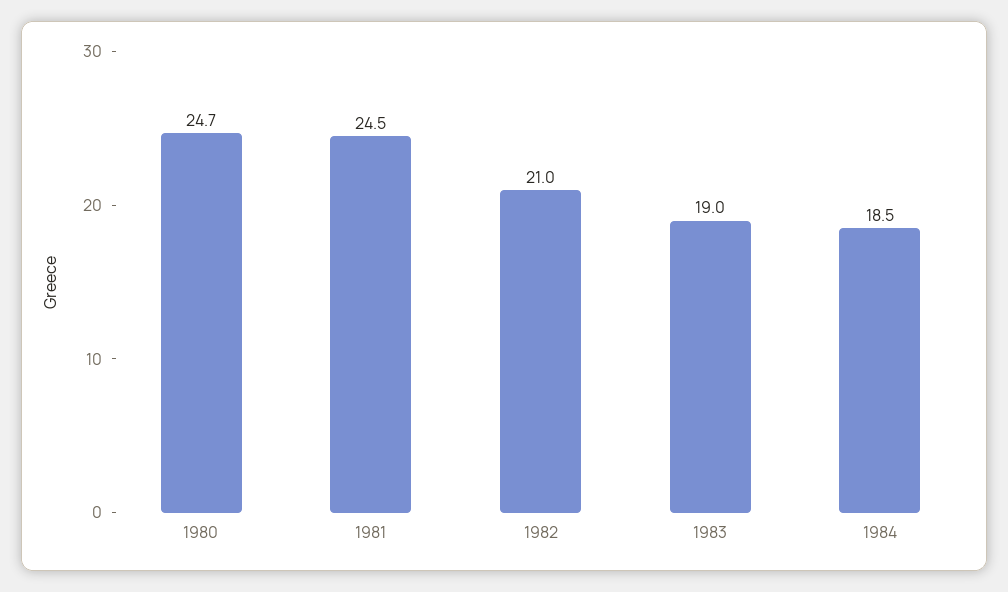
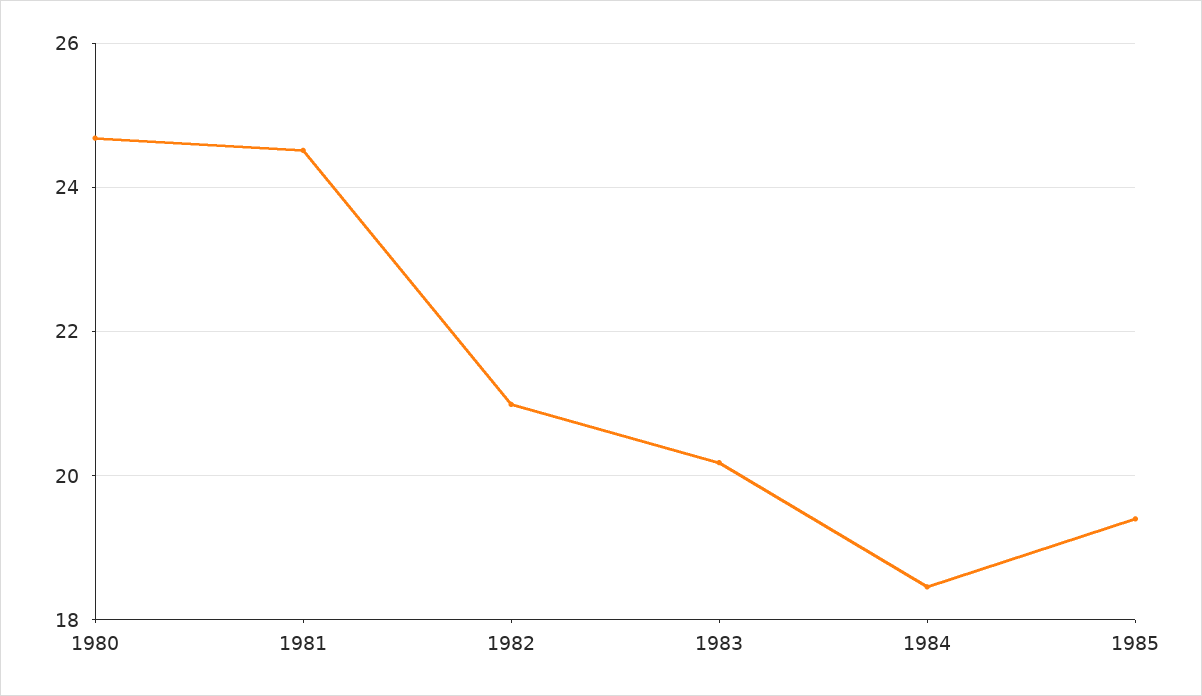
1983: 19 -> 20.2
1985: none -> 19.4

